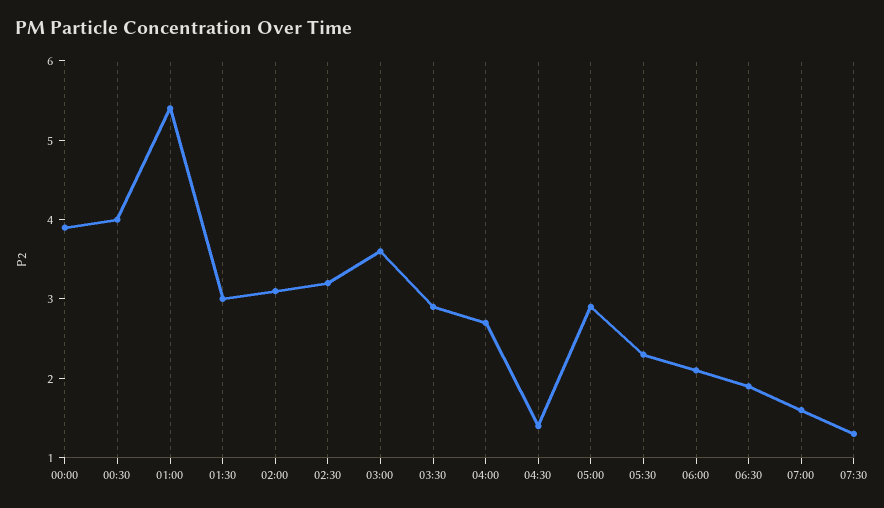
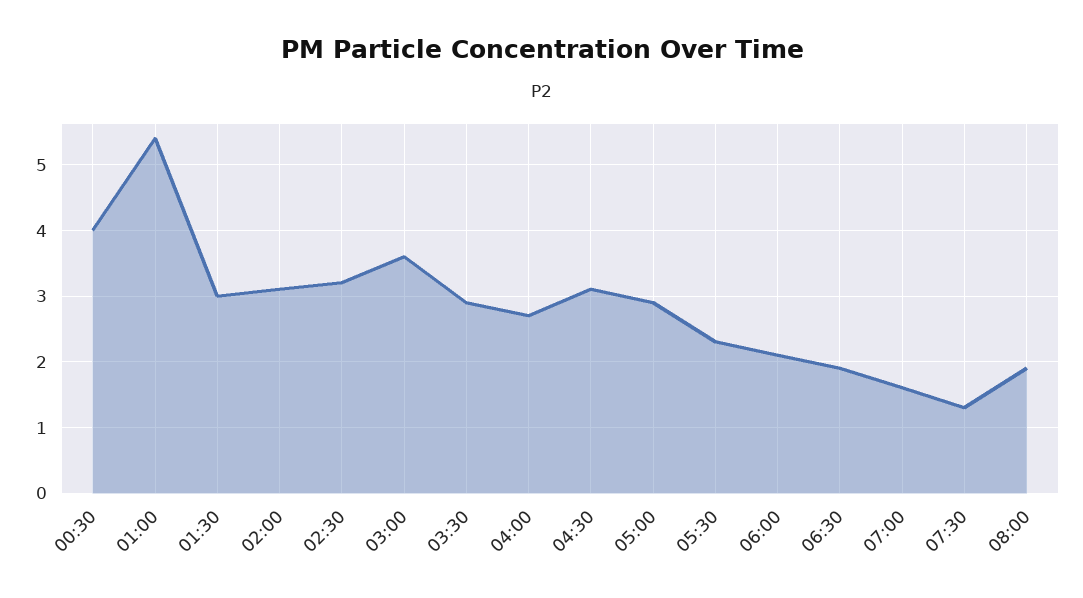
00:00: 4 -> none
04:30: 1.5 -> 3.1
08:00: none -> 1.9

